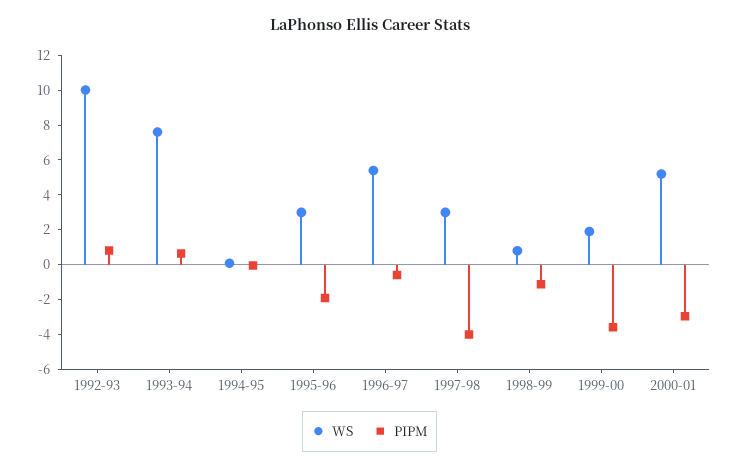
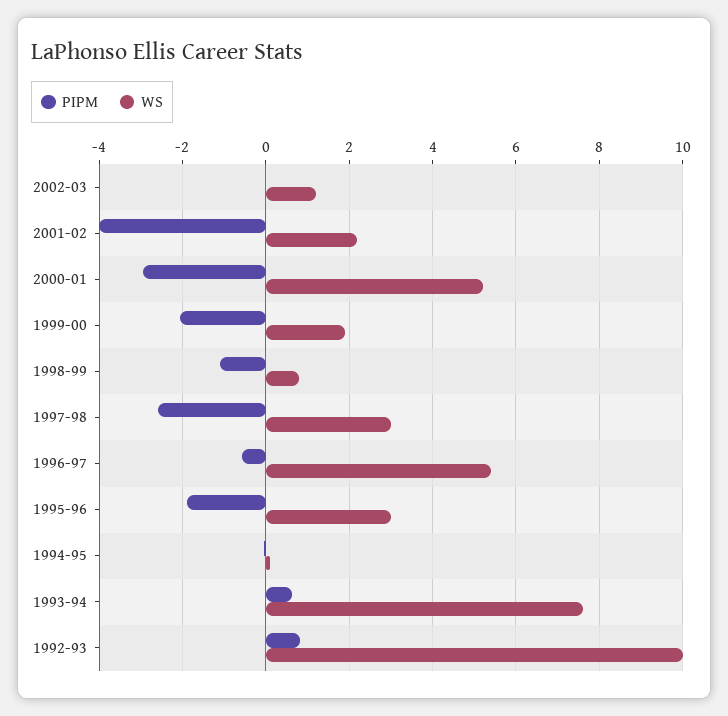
PIPM, 1997-98: -4 -> -2.6
PIPM, 1999-00: -3.5 -> -2
PIPM, 2002-03: none -> 0
WS, 2002-03: none -> 1.2
PIPM, 2001-02: none -> -4
WS, 2001-02: none -> 2.2

